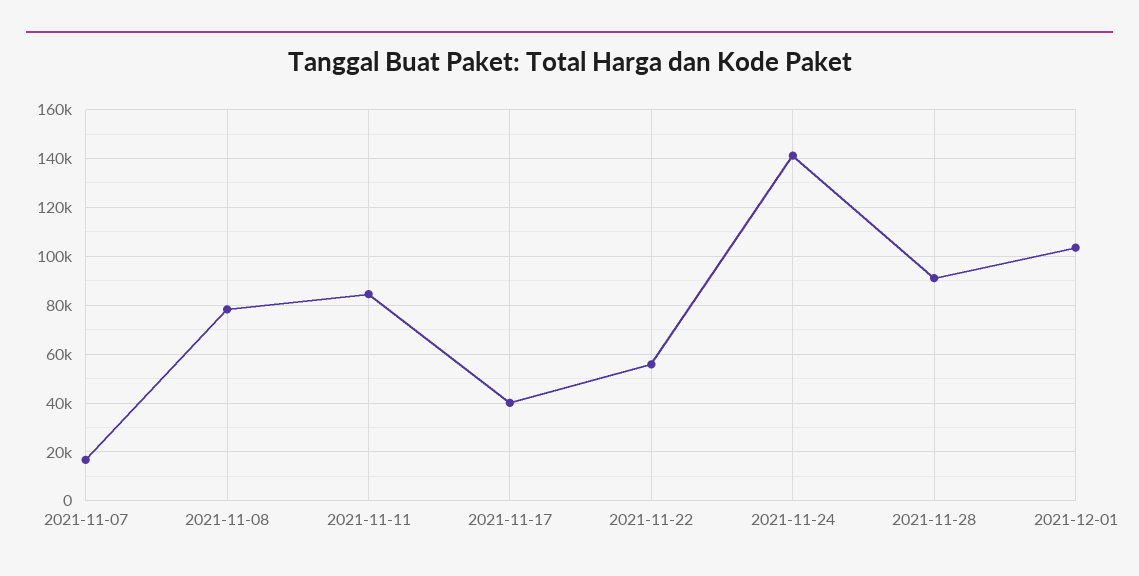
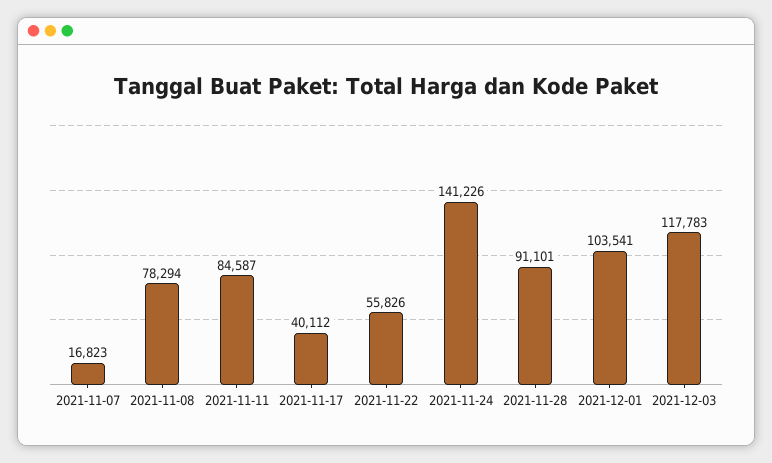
2021-12-03: none -> 117783

